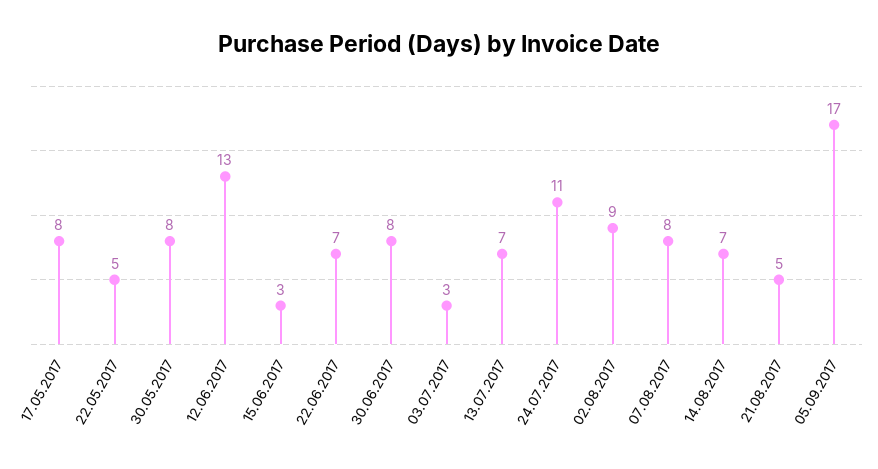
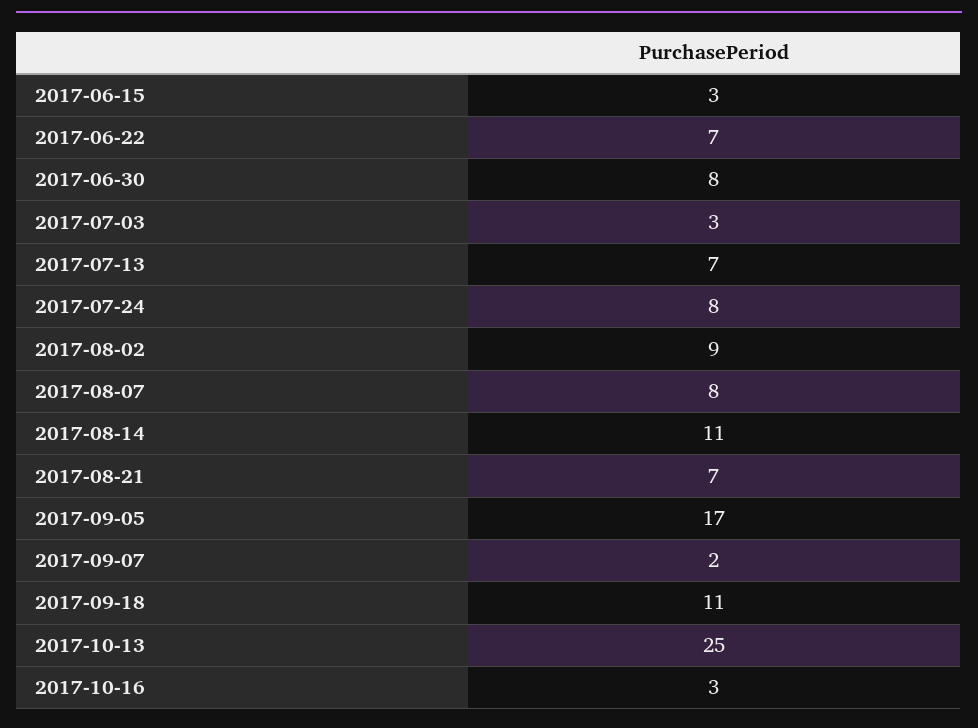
17.05.2017: 8 -> none
22.05.2017: 5 -> none
30.05.2017: 8 -> none
12.06.2017: 13 -> none
24.07.2017: 11 -> 8
14.08.2017: 7 -> 11
21.08.2017: 5 -> 7
2017-09-07: none -> 2
2017-09-18: none -> 11
2017-10-13: none -> 25
2017-10-16: none -> 3

